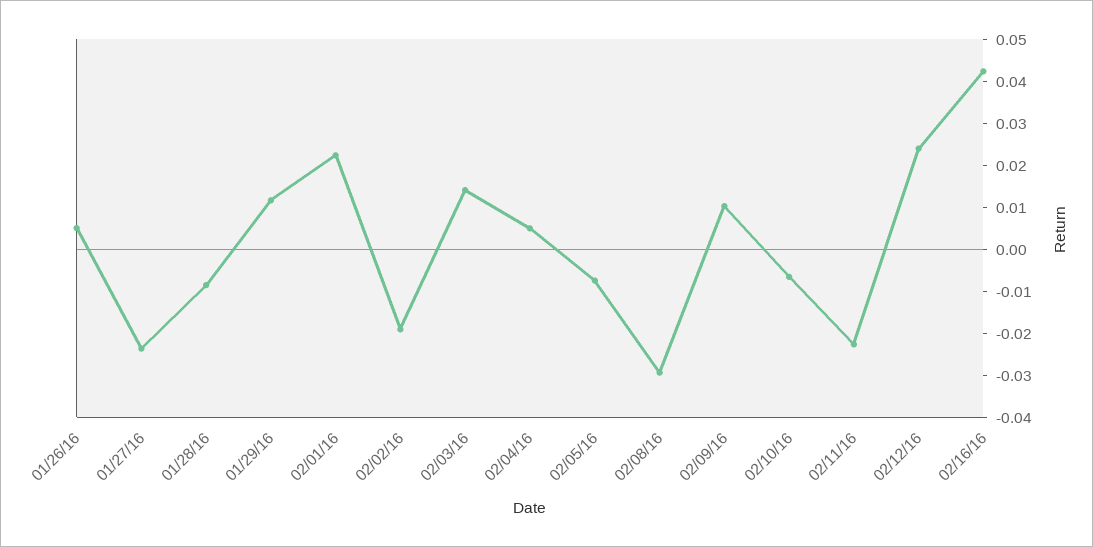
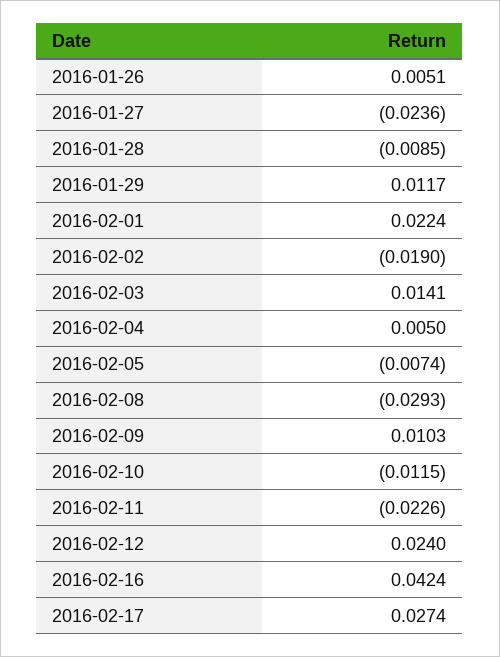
02/10/16: -0.006 -> -0.0115
2016-02-17: none -> 0.0274

